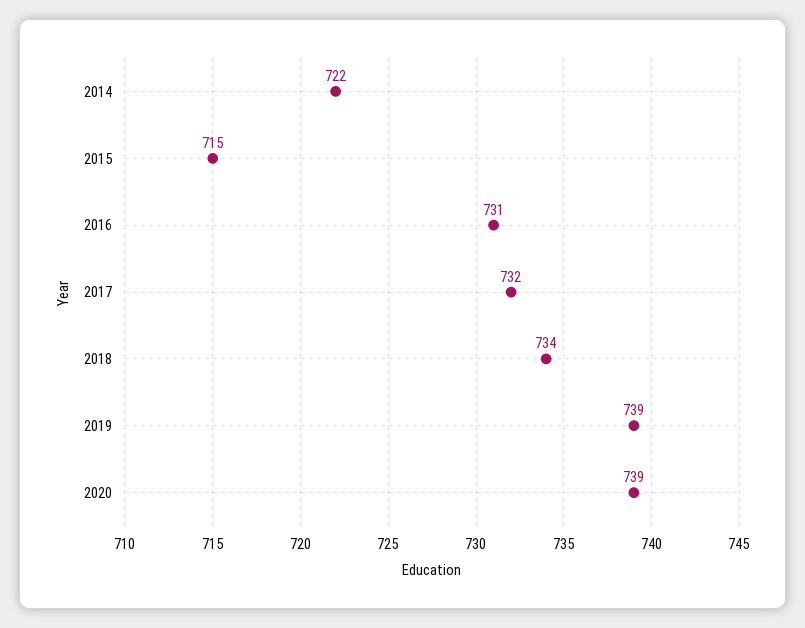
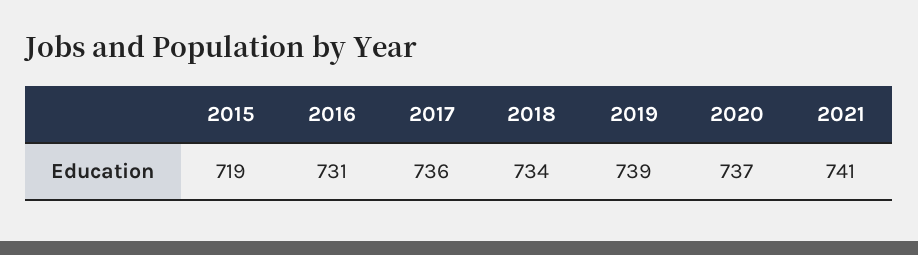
2014: 722 -> none
2015: 715 -> 719
2017: 732 -> 736
2020: 739 -> 737
2021: none -> 741

